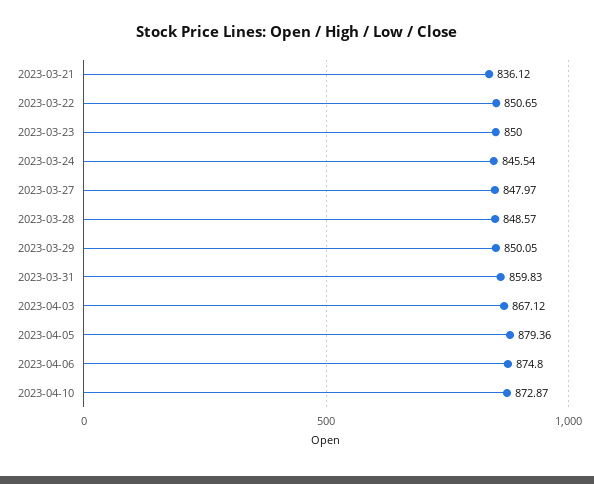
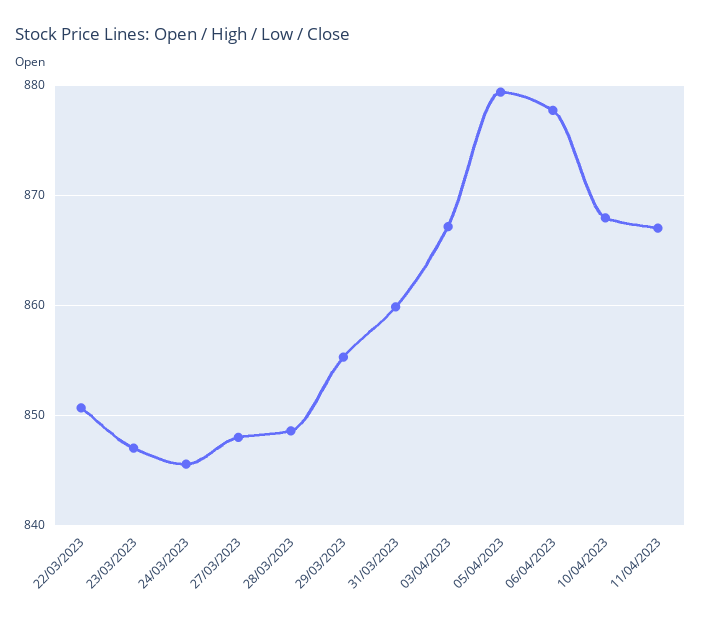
2023-03-21: 836.12 -> none
2023-03-23: 850 -> 847
2023-03-29: 850.05 -> 855
2023-04-06: 874.8 -> 878
2023-04-10: 872.87 -> 868
11/04/2023: none -> 867

